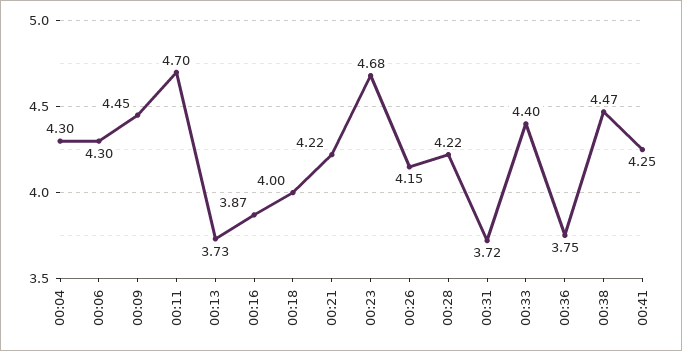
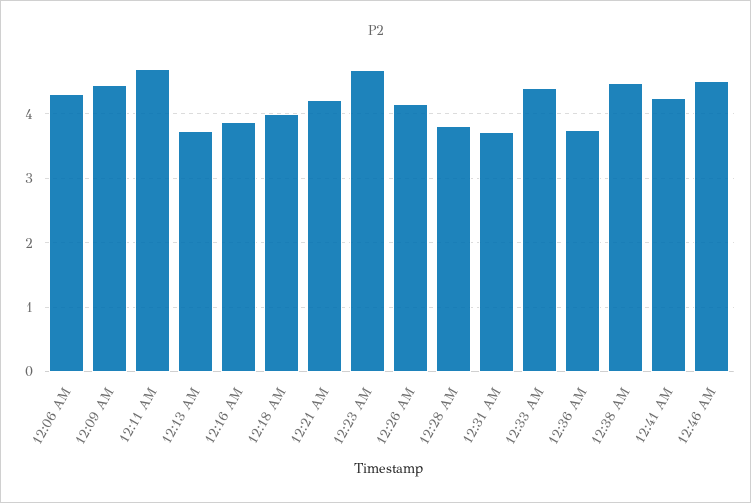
00:04: 4.3 -> none
00:28: 4.22 -> 3.8
12:46 AM: none -> 4.5

